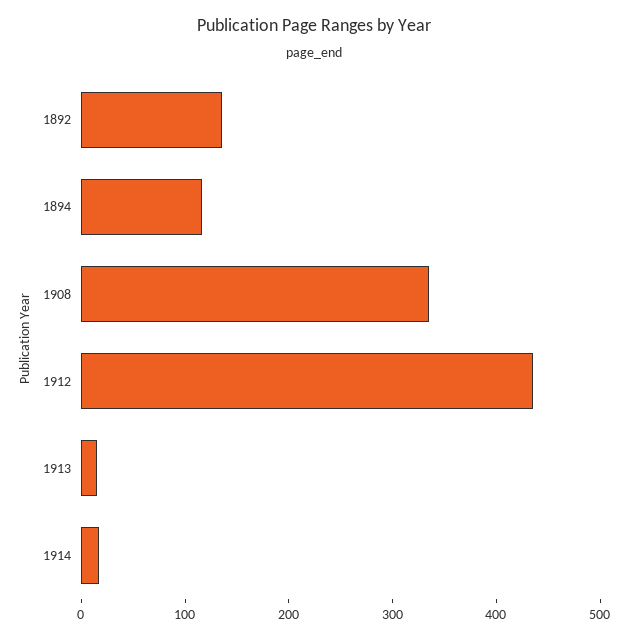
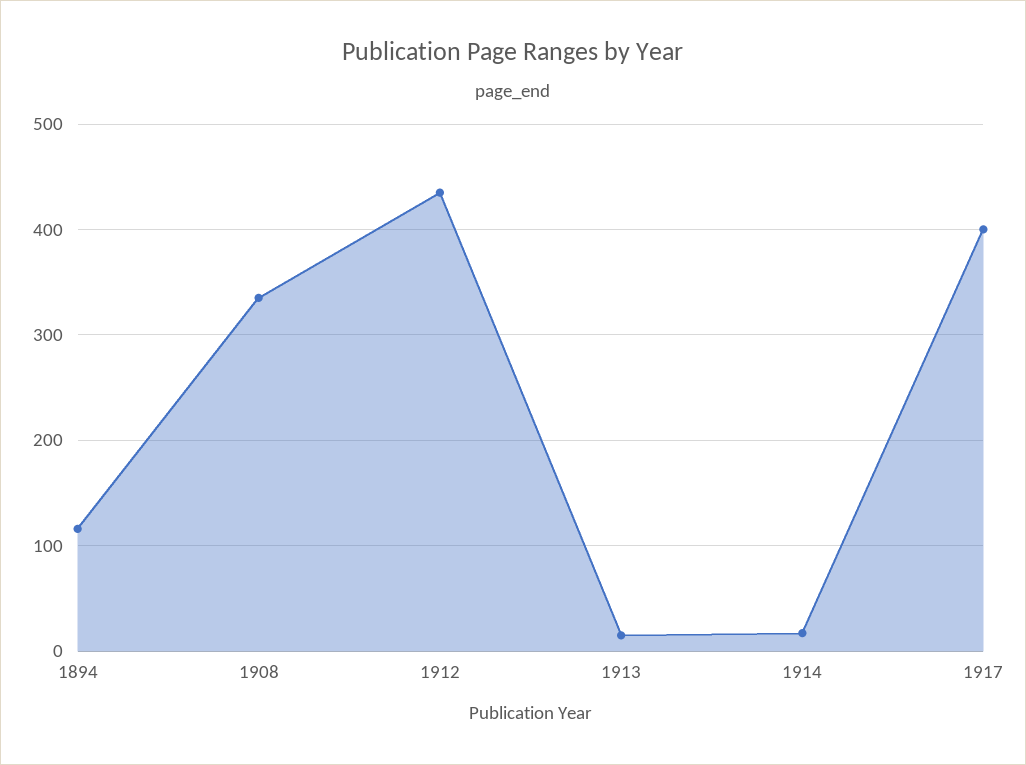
1892: 140 -> none
1917: none -> 400

